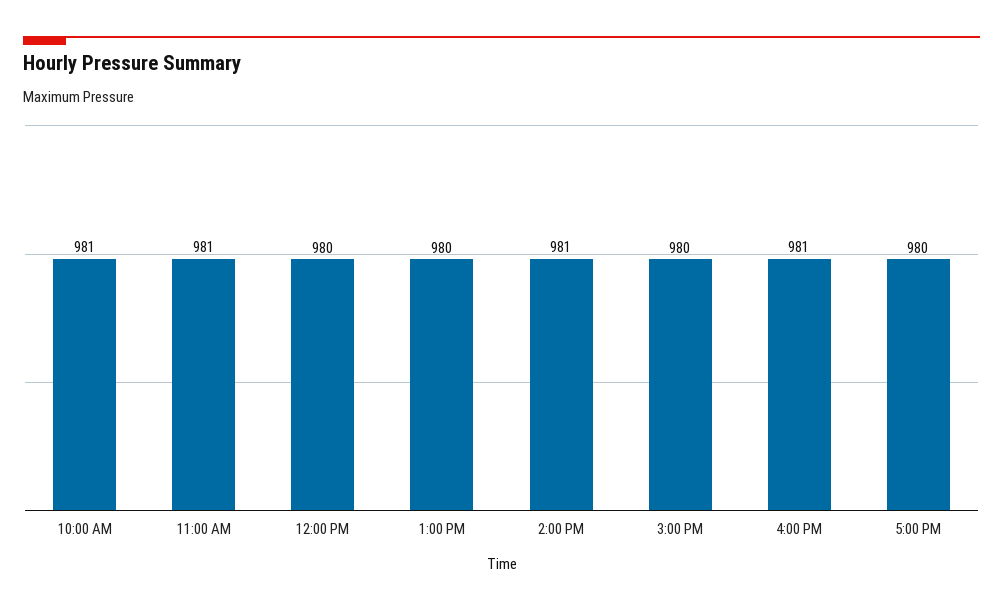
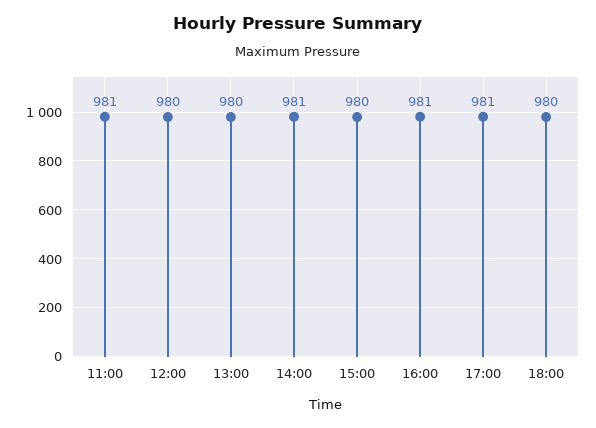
10:00 AM: 981 -> none
5:00 PM: 980 -> 981
18:00: none -> 980

